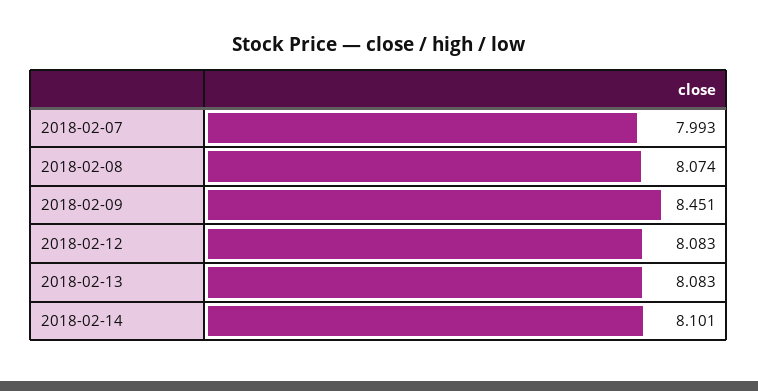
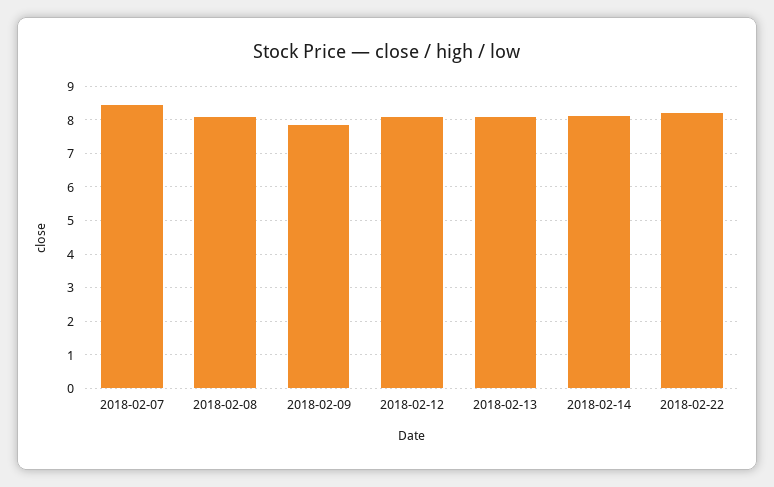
2018-02-07: 7.993 -> 8.4
2018-02-09: 8.451 -> 7.8
2018-02-22: none -> 8.2

